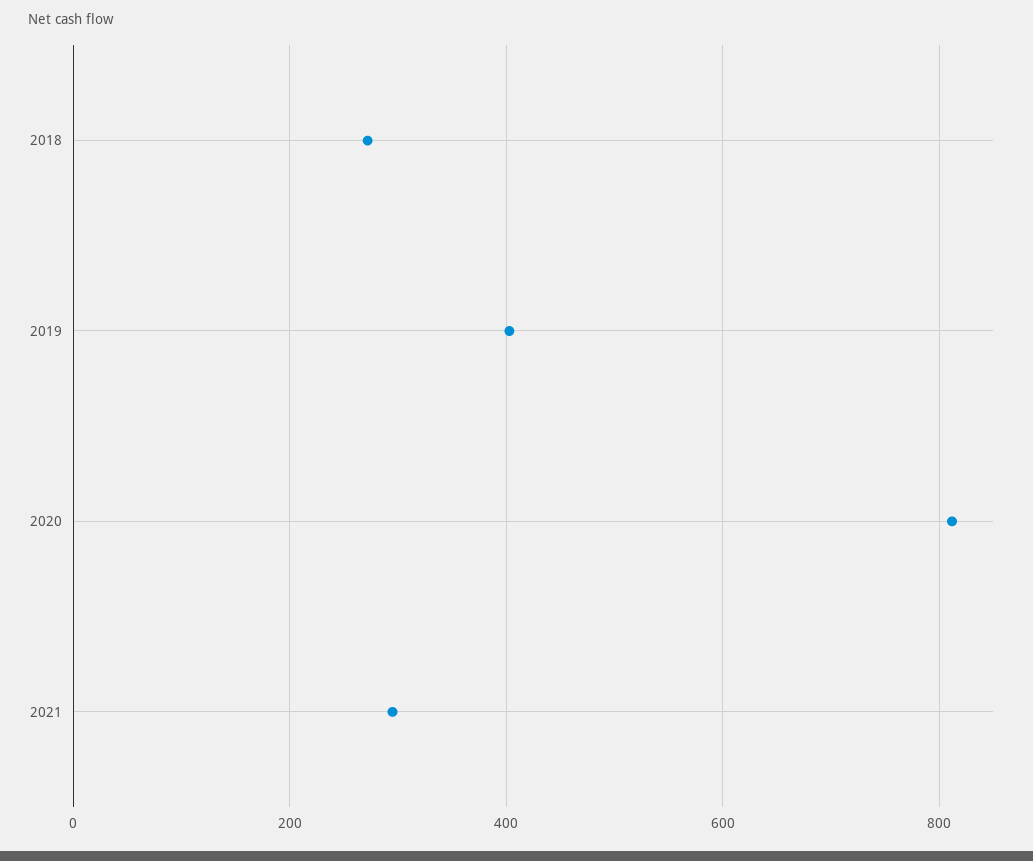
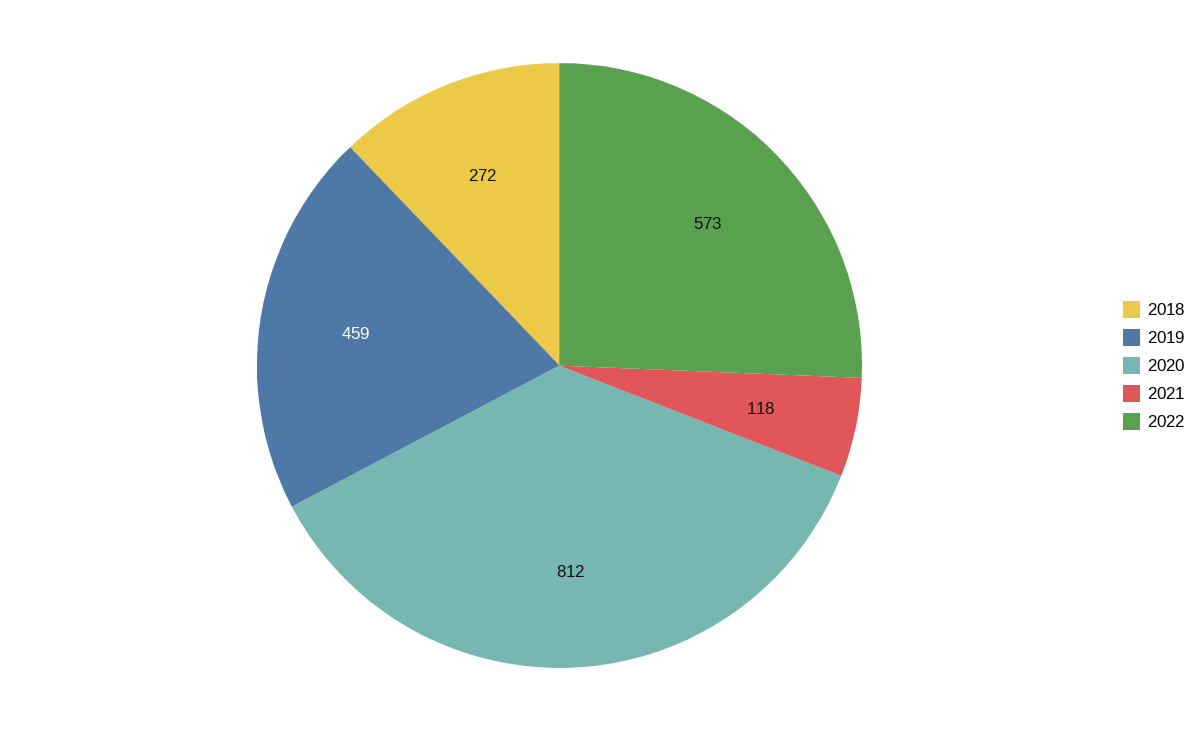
2019: 400 -> 459
2021: 300 -> 118
2022: none -> 573

